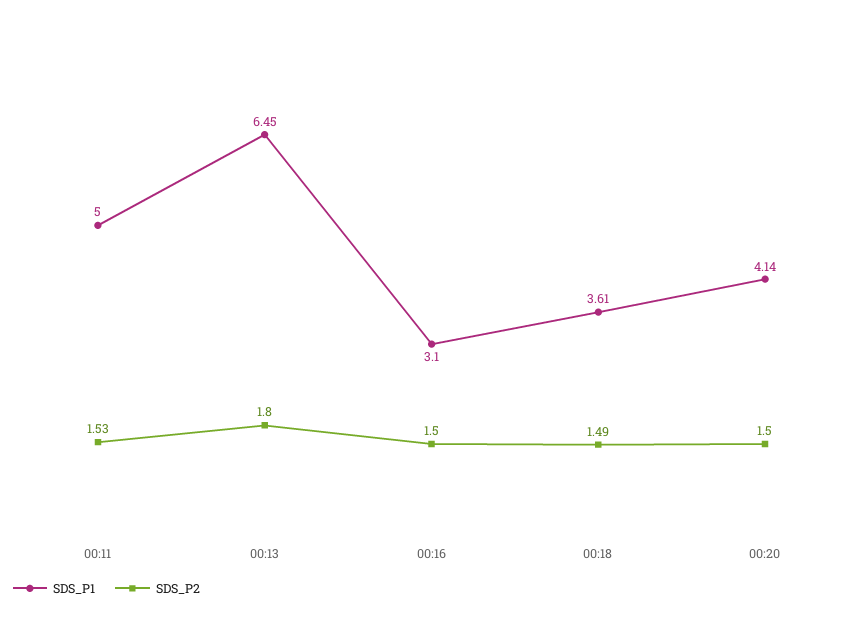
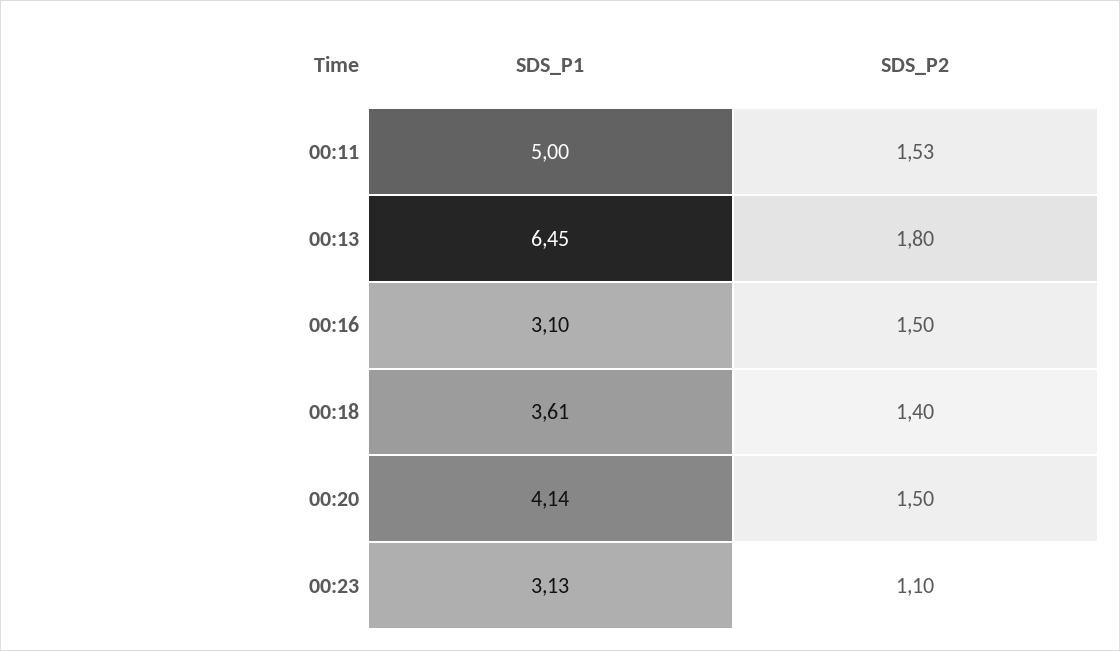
SDS_P2, 00:18: 1.49 -> 1.4
SDS_P1, 00:23: none -> 3.13
SDS_P2, 00:23: none -> 1.1

